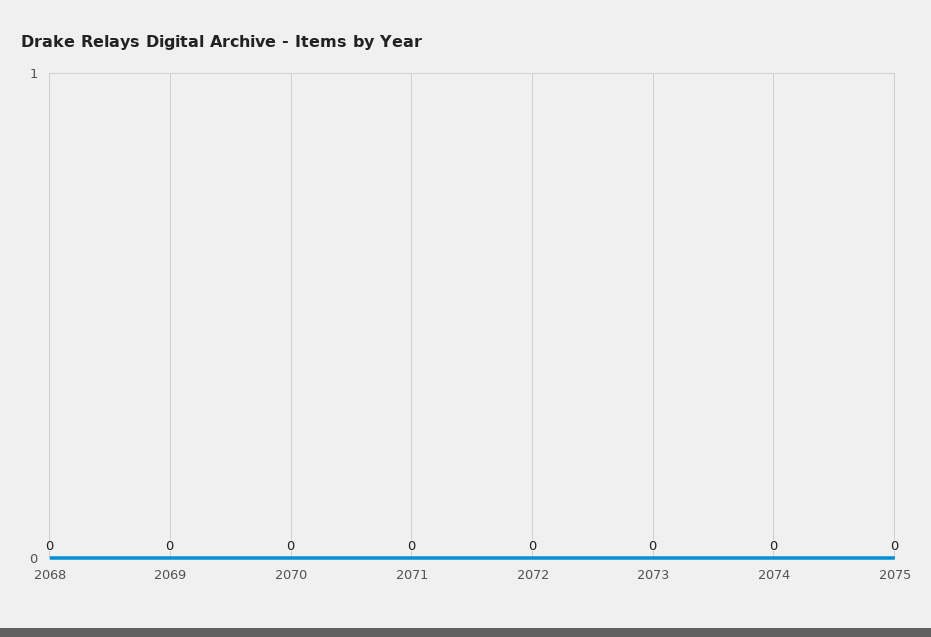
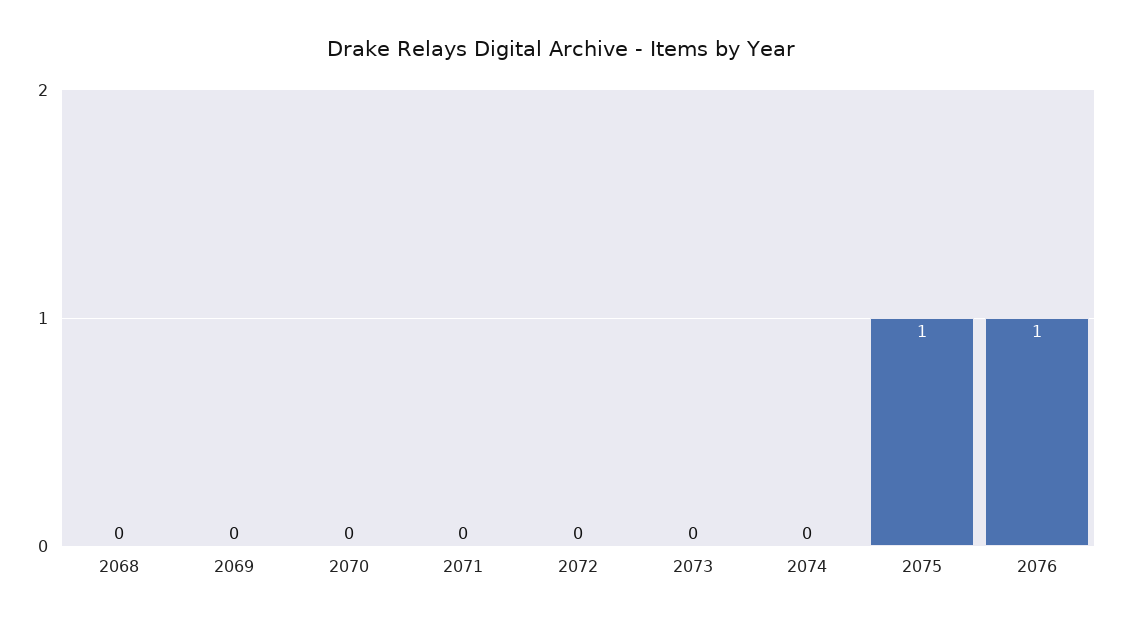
2075: 0 -> 1
2076: none -> 1

